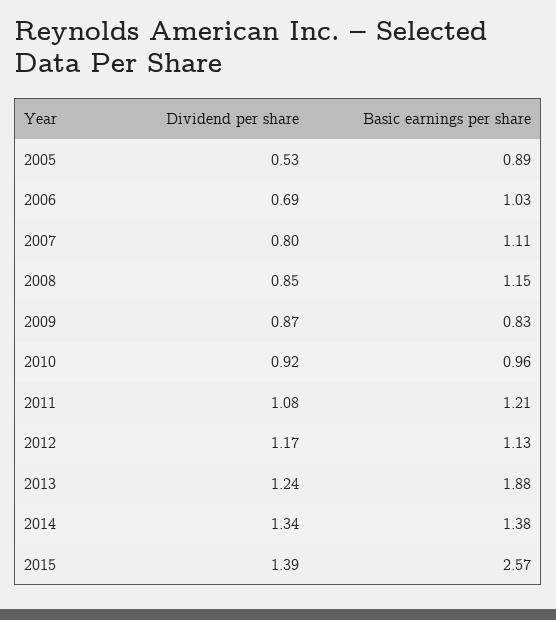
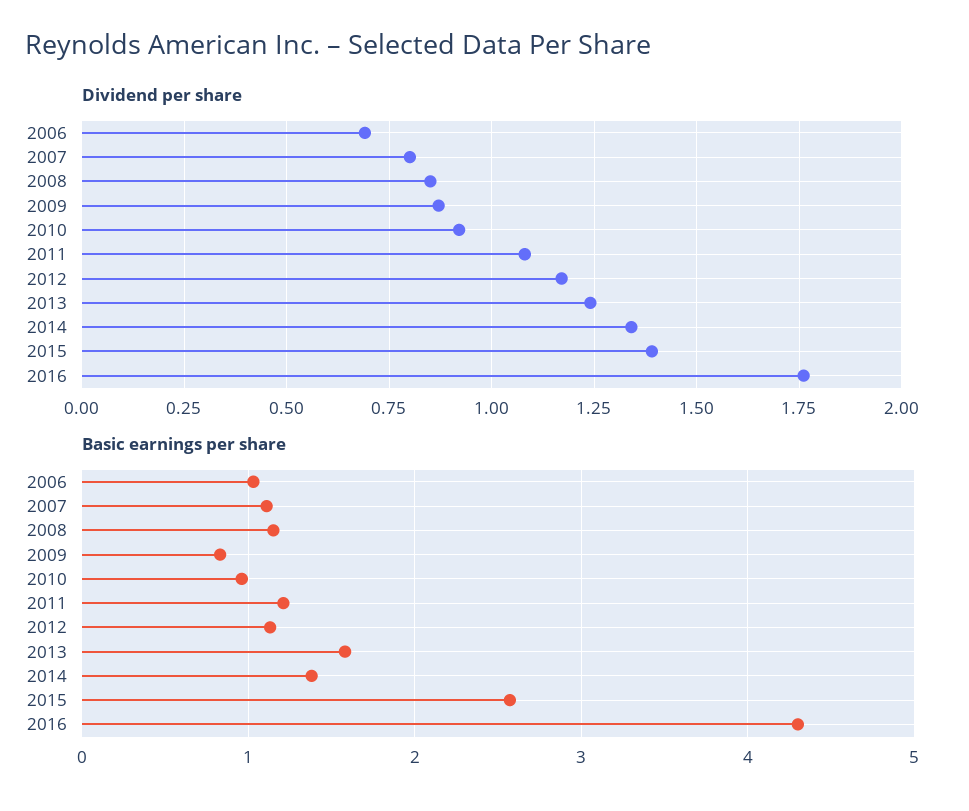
Dividend per share, 2005: 0.53 -> none
Basic earnings per share, 2005: 0.89 -> none
Basic earnings per share, 2013: 1.88 -> 1.6
Dividend per share, 2016: none -> 1.75
Basic earnings per share, 2016: none -> 4.3

